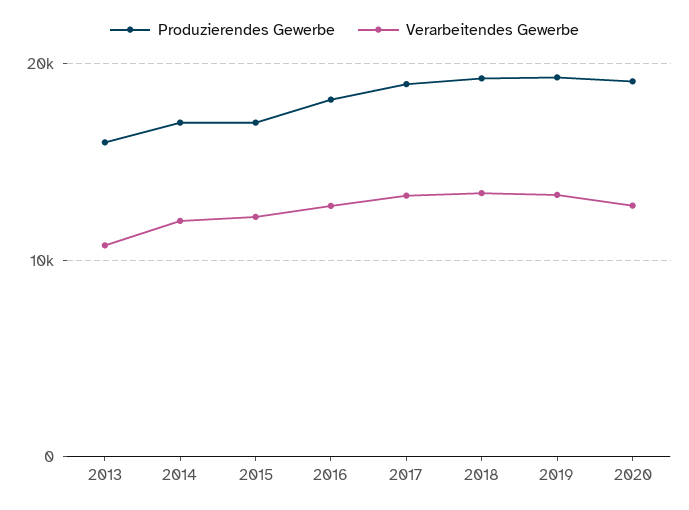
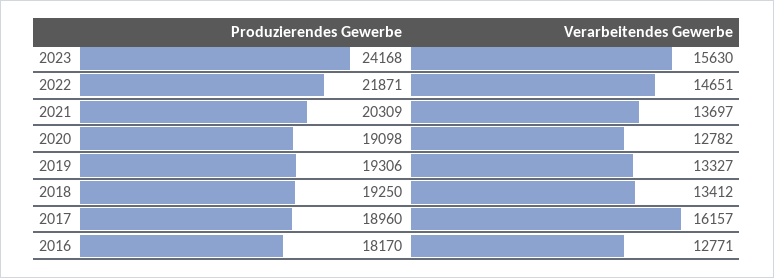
Produzierendes Gewerbe, 2013: 16000 -> none
Verarbeitendes Gewerbe, 2013: 11000 -> none
Produzierendes Gewerbe, 2014: 17000 -> none
Verarbeitendes Gewerbe, 2014: 12000 -> none
Produzierendes Gewerbe, 2015: 17000 -> none
Verarbeitendes Gewerbe, 2015: 12000 -> none
Verarbeitendes Gewerbe, 2017: 13000 -> 16157
Produzierendes Gewerbe, 2023: none -> 24168
Verarbeitendes Gewerbe, 2023: none -> 15630
Produzierendes Gewerbe, 2022: none -> 21871
Verarbeitendes Gewerbe, 2022: none -> 14651
Produzierendes Gewerbe, 2021: none -> 20309
Verarbeitendes Gewerbe, 2021: none -> 13697

